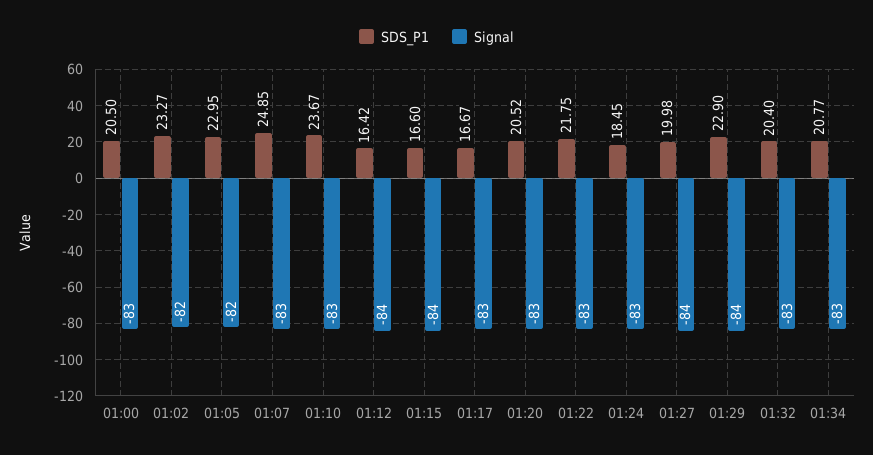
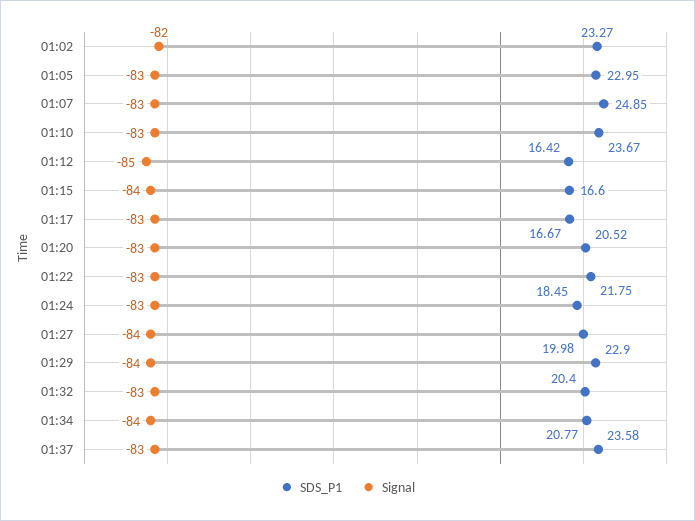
SDS_P1, 01:00: 20.5 -> none
Signal, 01:00: -83 -> none
Signal, 01:05: -82 -> -83
Signal, 01:12: -84 -> -85
Signal, 01:34: -83 -> -84
SDS_P1, 01:37: none -> 23.58
Signal, 01:37: none -> -83

